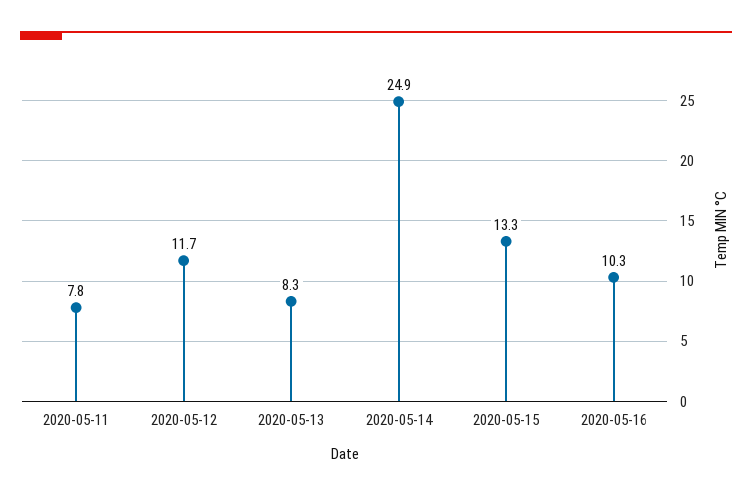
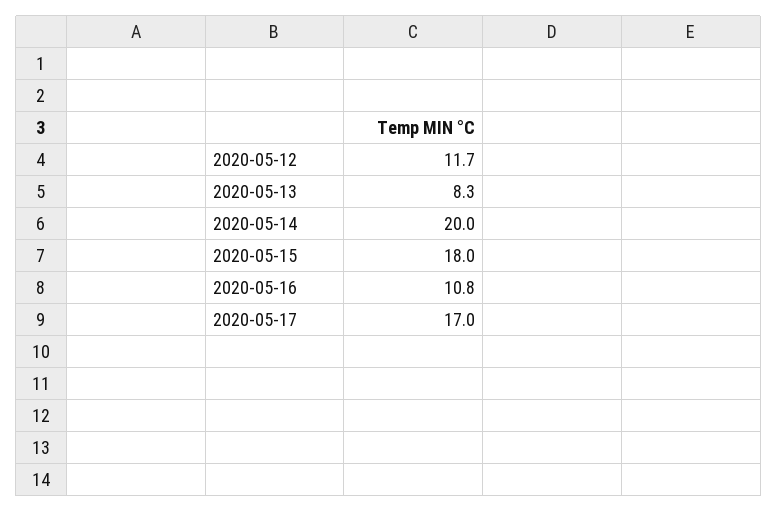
2020-05-11: 7.8 -> none
2020-05-14: 24.9 -> 20
2020-05-15: 13.3 -> 18
2020-05-16: 10.3 -> 10.8
2020-05-17: none -> 17

